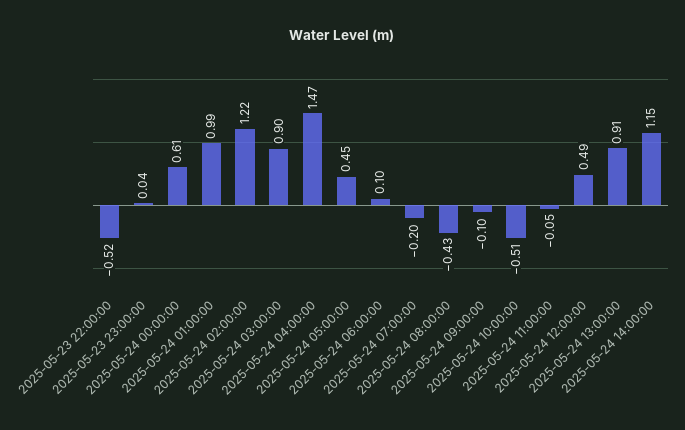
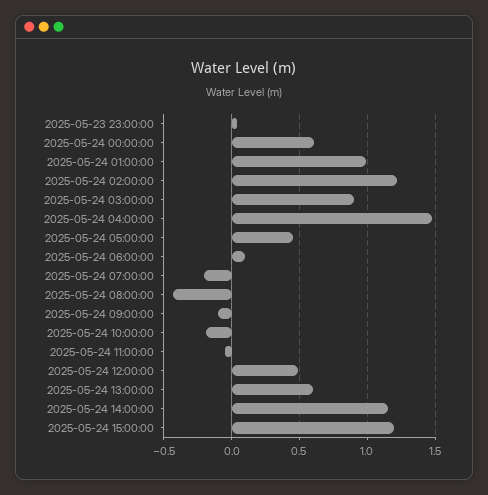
2025-05-23 22:00:00: -0.52 -> none
2025-05-24 10:00:00: -0.51 -> -0.2
2025-05-24 13:00:00: 0.91 -> 0.6
2025-05-24 15:00:00: none -> 1.2

